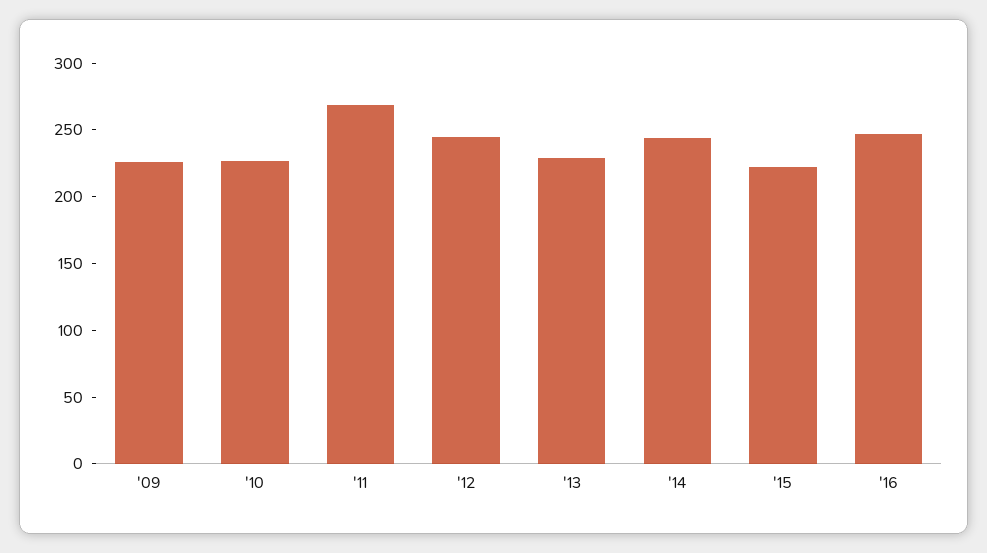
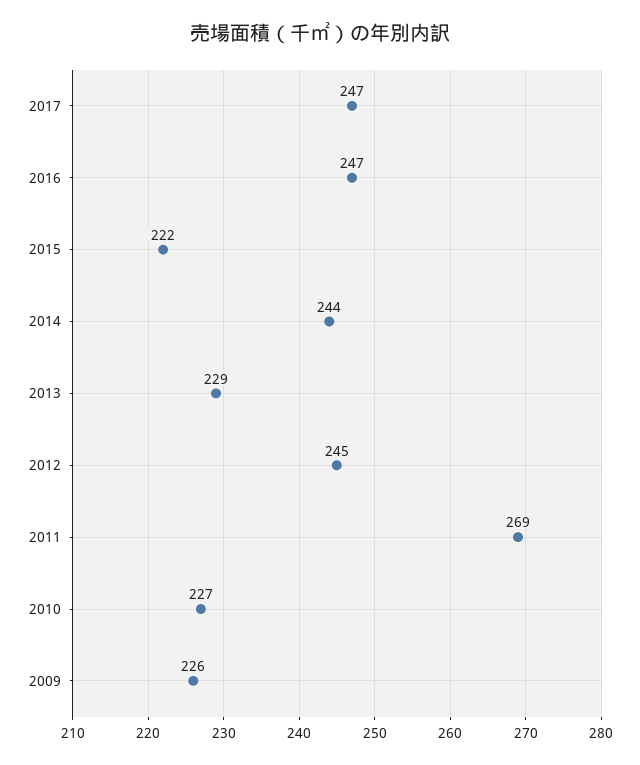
2017: none -> 247

